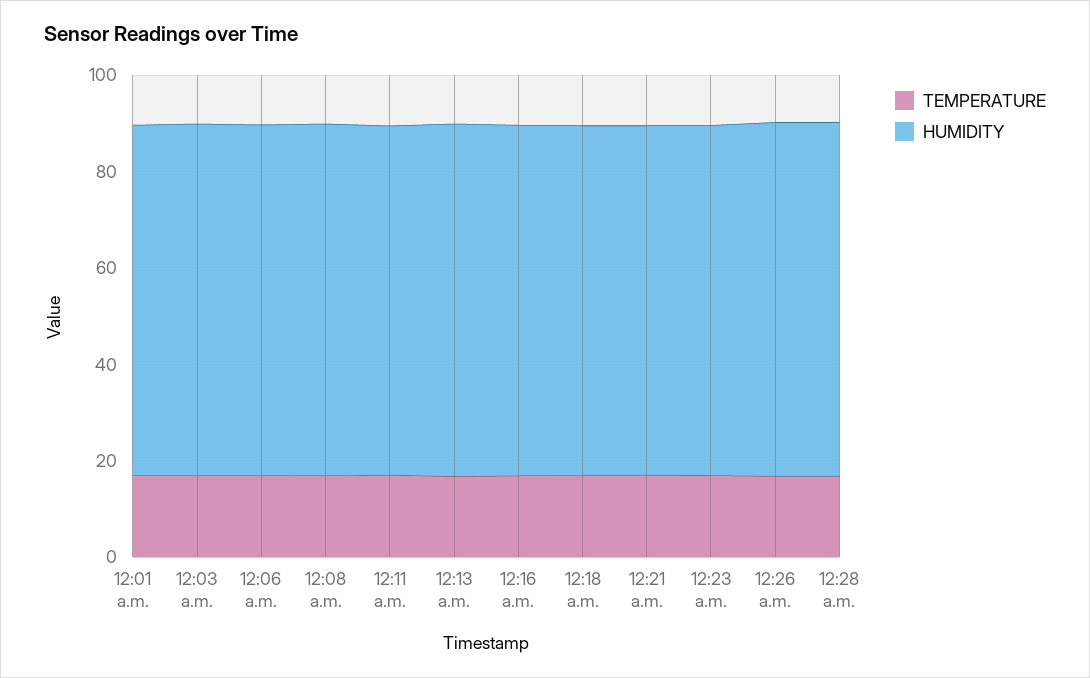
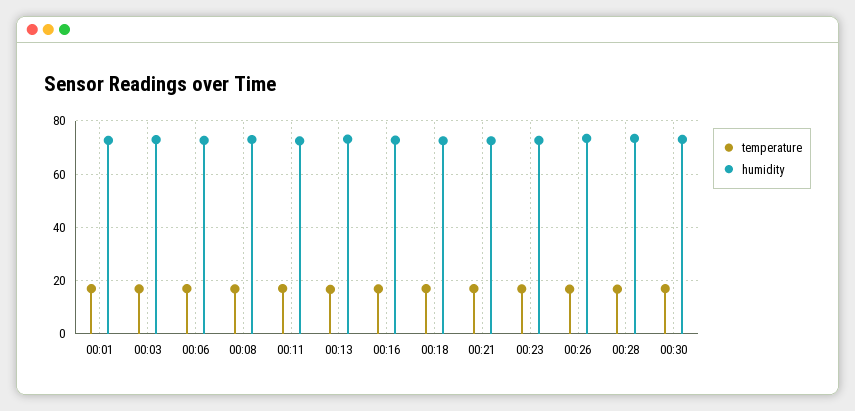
TEMPERATURE, 00:30: none -> 17.5
HUMIDITY, 00:30: none -> 72.5

